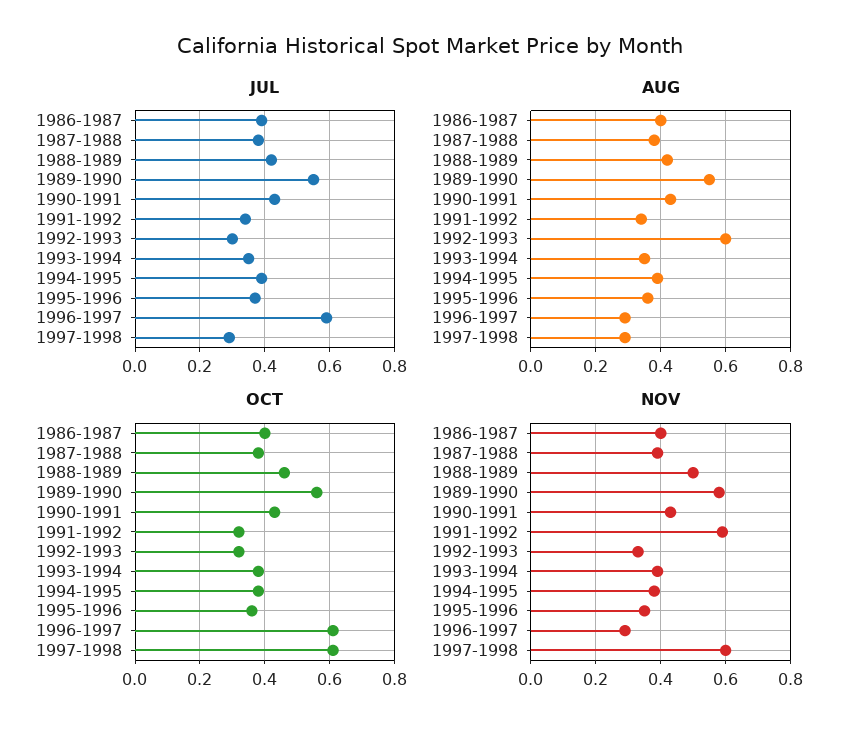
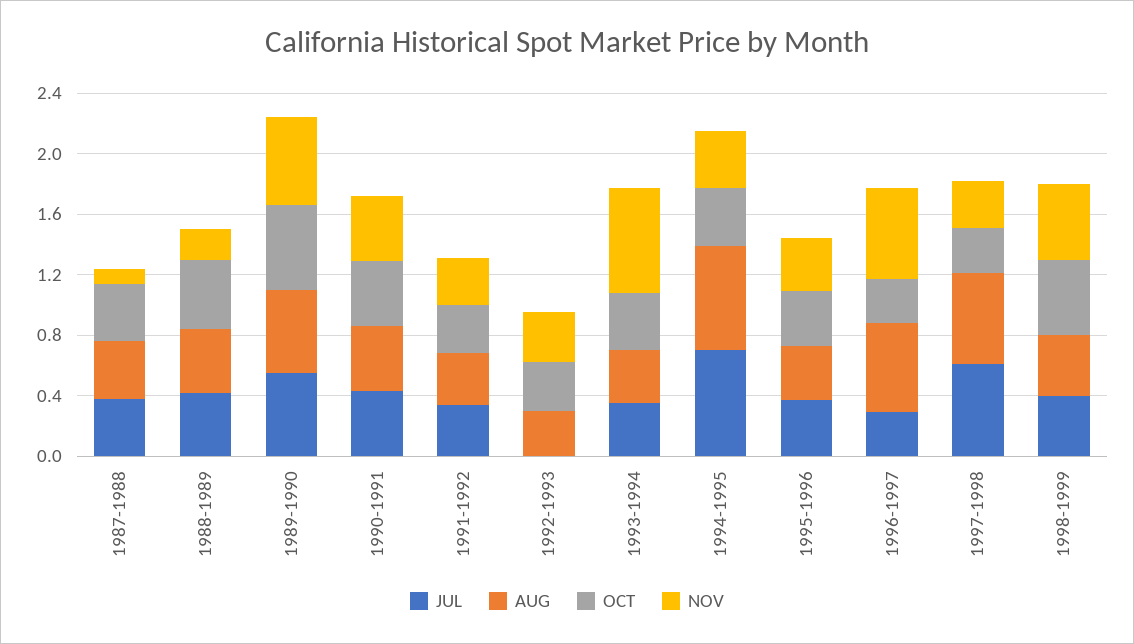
JUL, 1986-1987: 0.4 -> none
JUL, 1992-1993: 0.3 -> 0
JUL, 1994-1995: 0.4 -> 0.7
JUL, 1996-1997: 0.6 -> 0.3
JUL, 1997-1998: 0.3 -> 0.6
AUG, 1986-1987: 0.4 -> none
AUG, 1992-1993: 0.6 -> 0.3
AUG, 1994-1995: 0.4 -> 0.7
AUG, 1996-1997: 0.3 -> 0.6
AUG, 1997-1998: 0.3 -> 0.6
OCT, 1986-1987: 0.4 -> none
OCT, 1996-1997: 0.6 -> 0.3
OCT, 1997-1998: 0.6 -> 0.3
NOV, 1986-1987: 0.4 -> none
NOV, 1987-1988: 0.4 -> 0.1
NOV, 1988-1989: 0.5 -> 0.2
NOV, 1991-1992: 0.6 -> 0.3
NOV, 1993-1994: 0.4 -> 0.7
NOV, 1996-1997: 0.3 -> 0.6
NOV, 1997-1998: 0.6 -> 0.3
JUL, 1998-1999: none -> 0.4
AUG, 1998-1999: none -> 0.4
OCT, 1998-1999: none -> 0.5
NOV, 1998-1999: none -> 0.5

